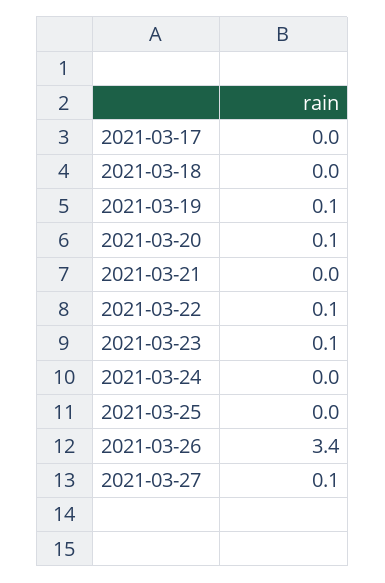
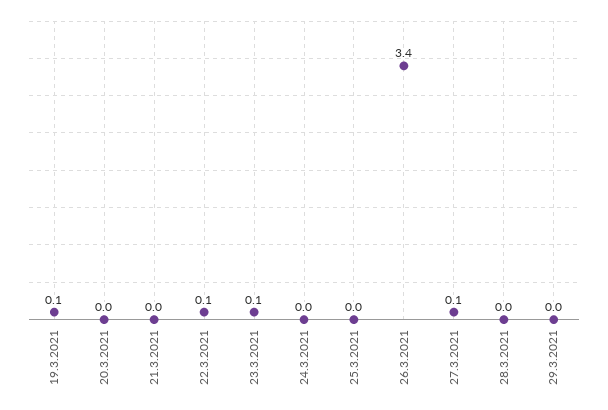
2021-03-17: 0 -> none
2021-03-18: 0 -> none
2021-03-20: 0.1 -> 0
28.3.2021: none -> 0
29.3.2021: none -> 0

